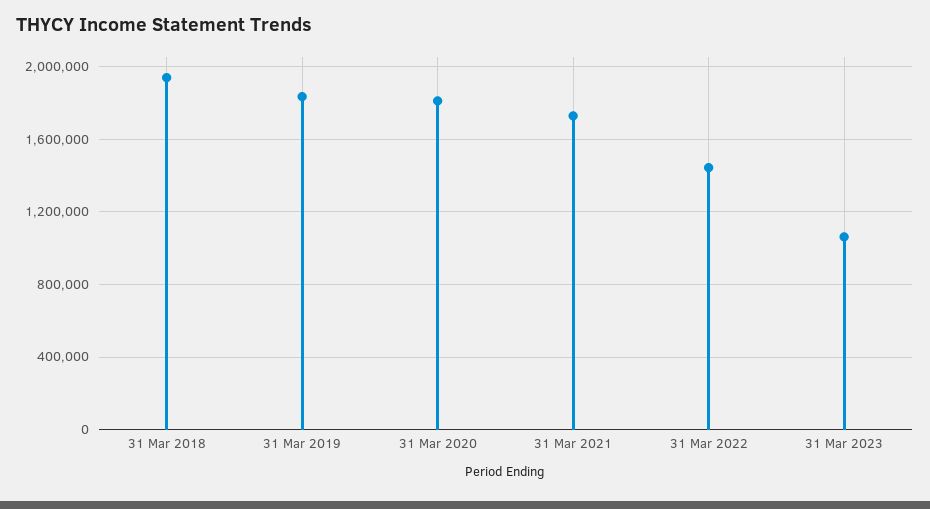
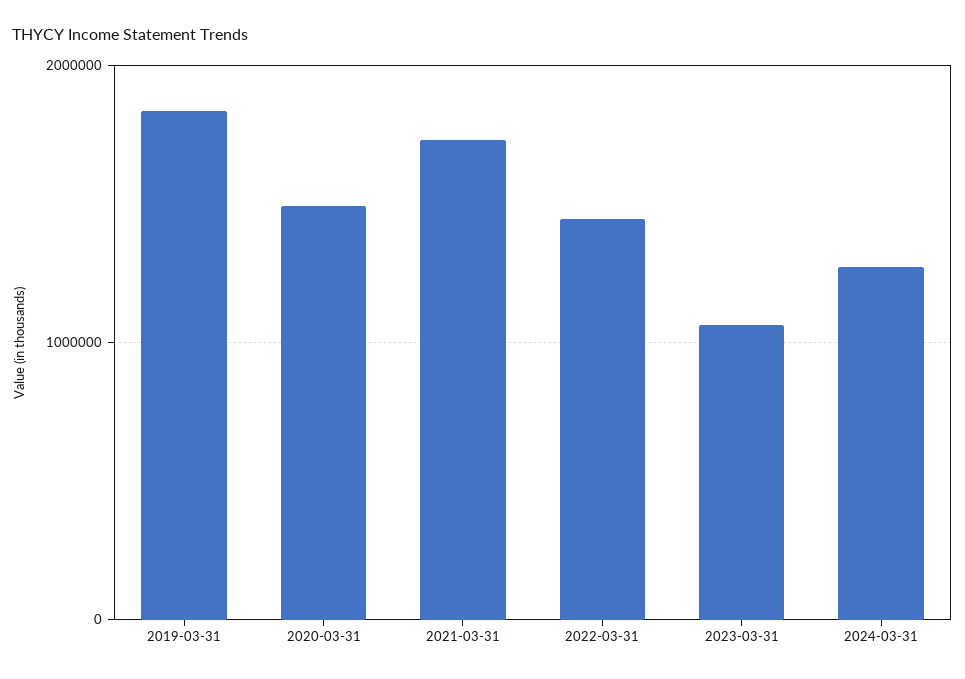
31 Mar 2018: 1950000 -> none
31 Mar 2020: 1800000 -> 1500000
2024-03-31: none -> 1300000

